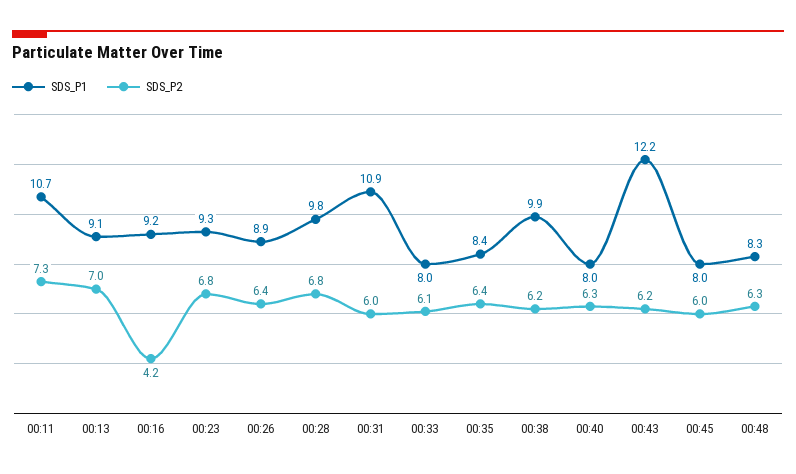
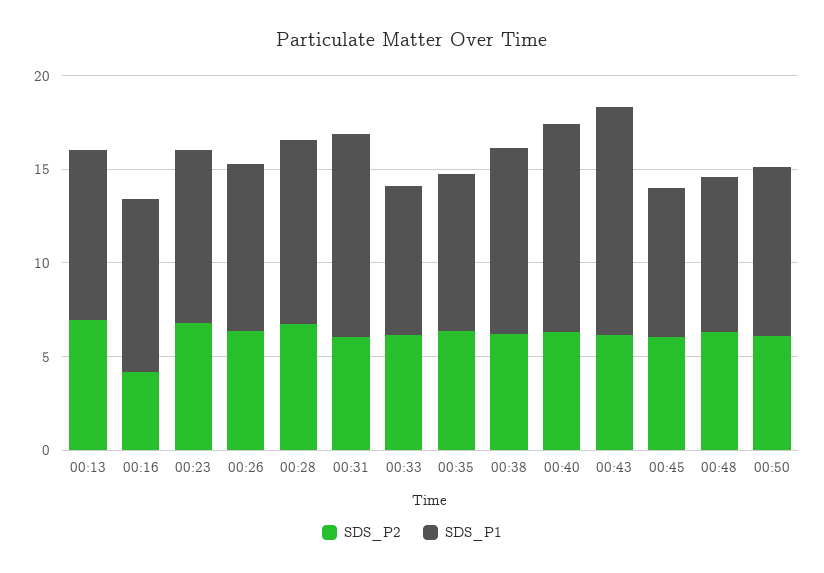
SDS_P1, 00:11: 10.7 -> none
SDS_P2, 00:11: 7.3 -> none
SDS_P1, 00:40: 8 -> 11
SDS_P2, 00:50: none -> 6
SDS_P1, 00:50: none -> 9

